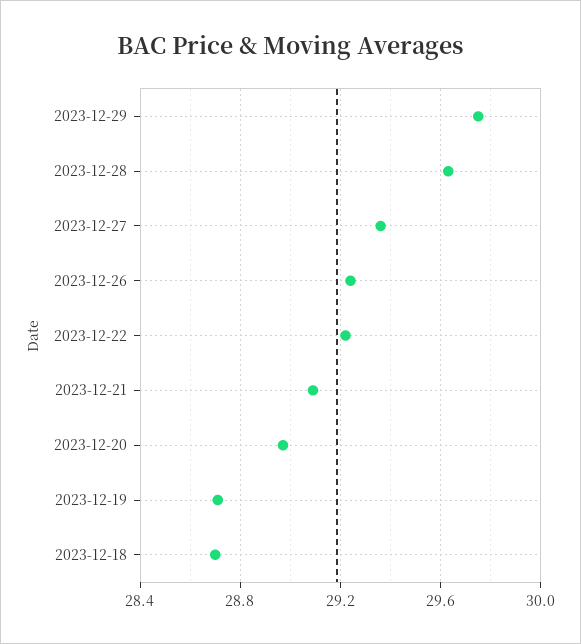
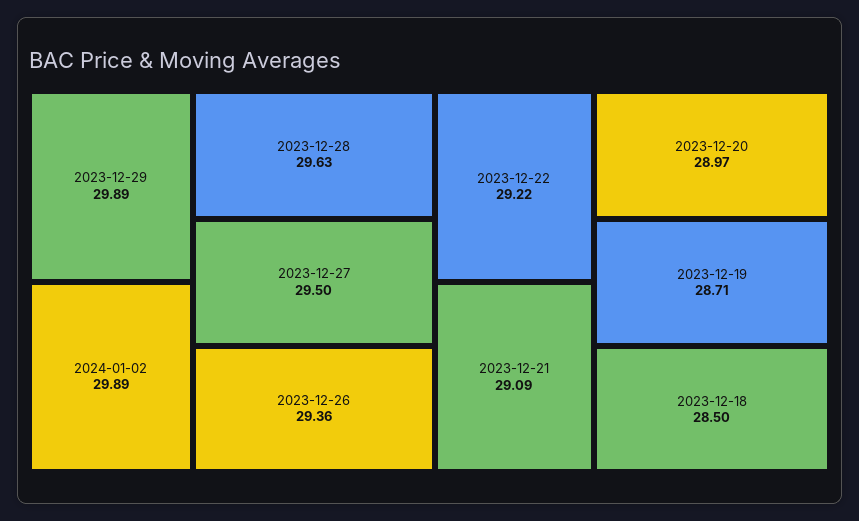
2023-12-29: 29.75 -> 29.89
2023-12-27: 29.35 -> 29.5
2023-12-26: 29.25 -> 29.36
2023-12-18: 28.7 -> 28.5
2024-01-02: none -> 29.89

